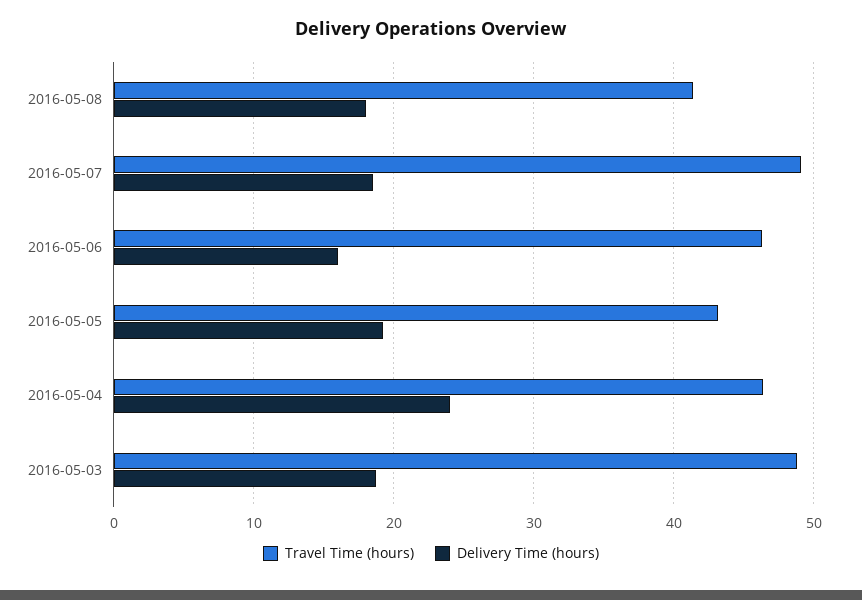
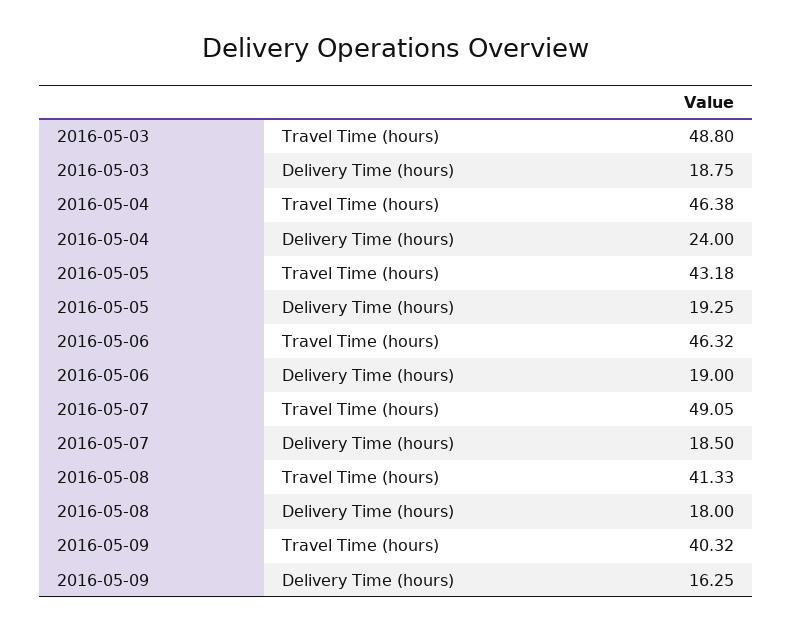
Delivery Time (hours), 2016-05-06: 16 -> 19
Travel Time (hours), 2016-05-09: none -> 40.32
Delivery Time (hours), 2016-05-09: none -> 16.25

